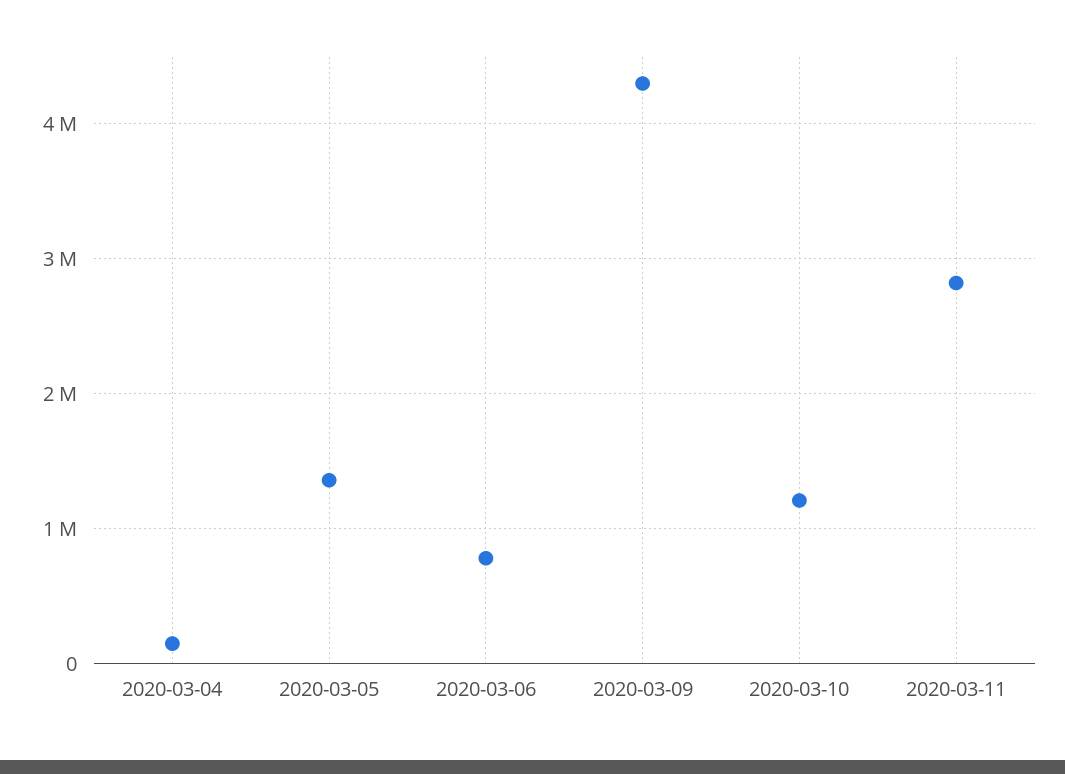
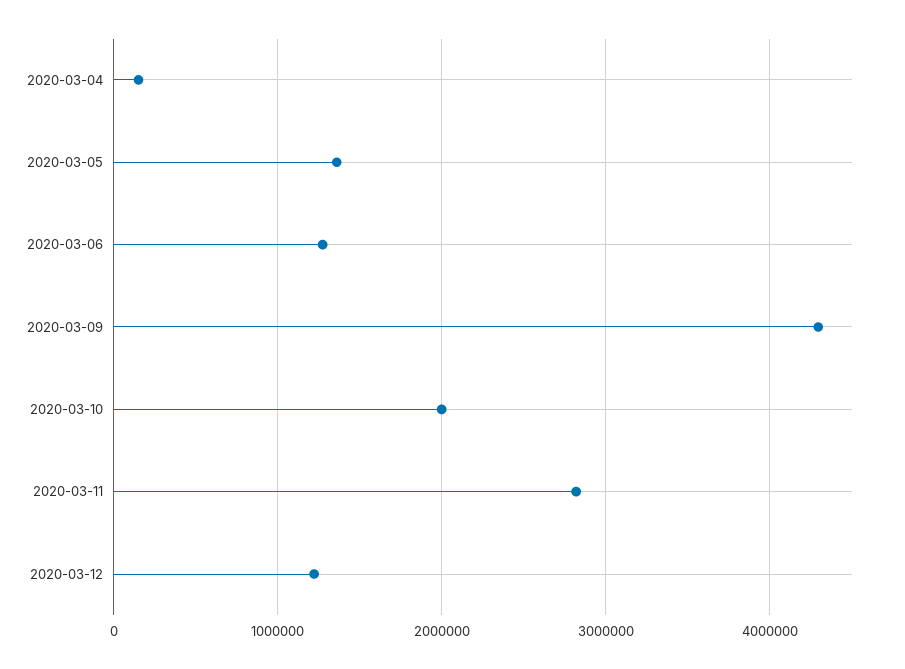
2020-03-06: 800000 -> 1300000
2020-03-10: 1200000 -> 2000000
2020-03-12: none -> 1200000

